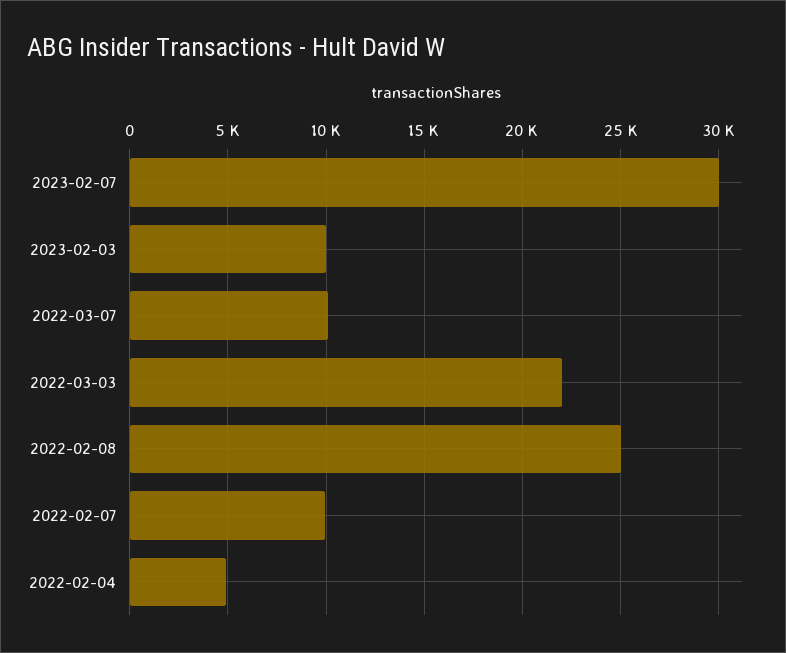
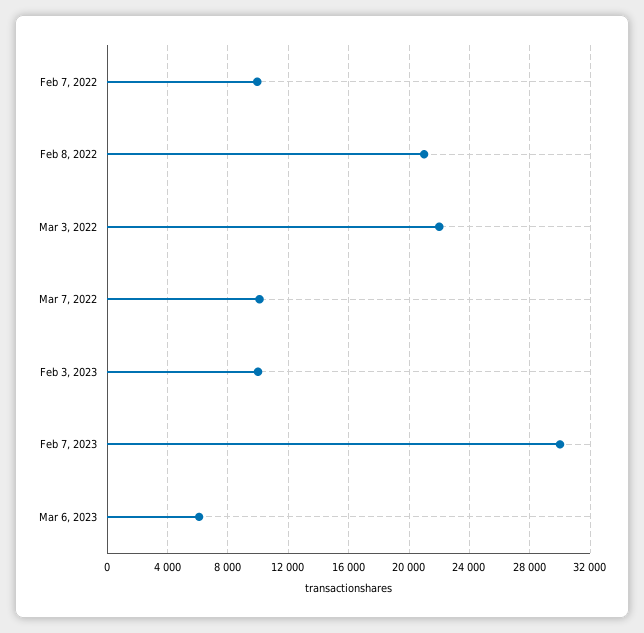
2022-02-08: 25000 -> 21000
2022-02-04: 5000 -> none
Mar 6, 2023: none -> 6000

